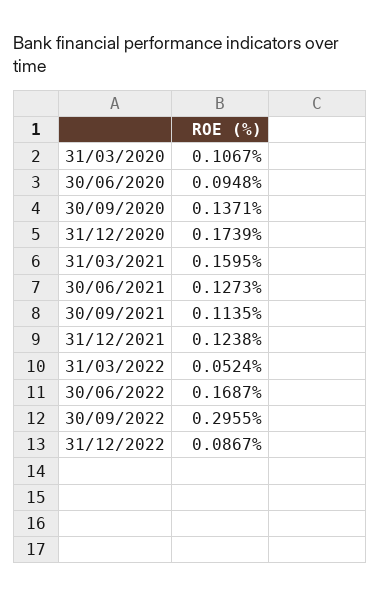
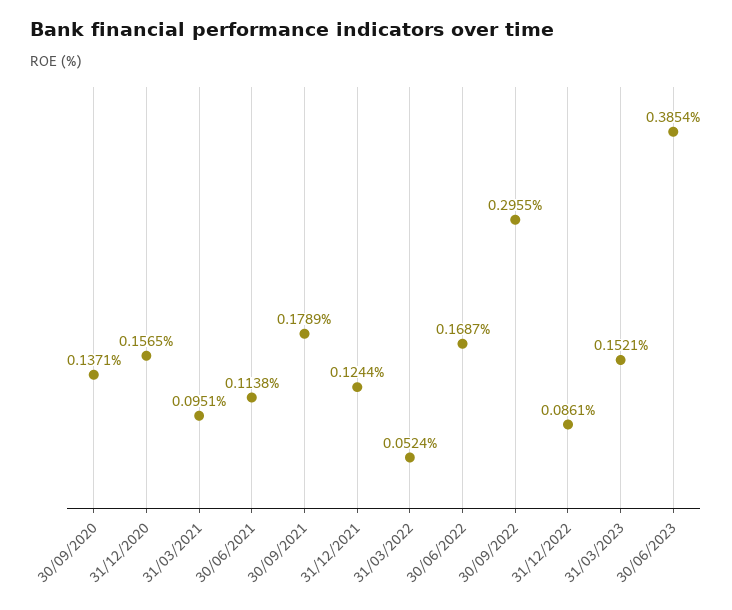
31/03/2020: 0.1067 -> none
30/06/2020: 0.0948 -> none
31/12/2020: 0.1739 -> 0.1565
31/03/2021: 0.1595 -> 0.0951
30/06/2021: 0.1273 -> 0.1138
30/09/2021: 0.1135 -> 0.1789
31/12/2021: 0.1238 -> 0.1244
31/12/2022: 0.0867 -> 0.0861
31/03/2023: none -> 0.1521
30/06/2023: none -> 0.3854

